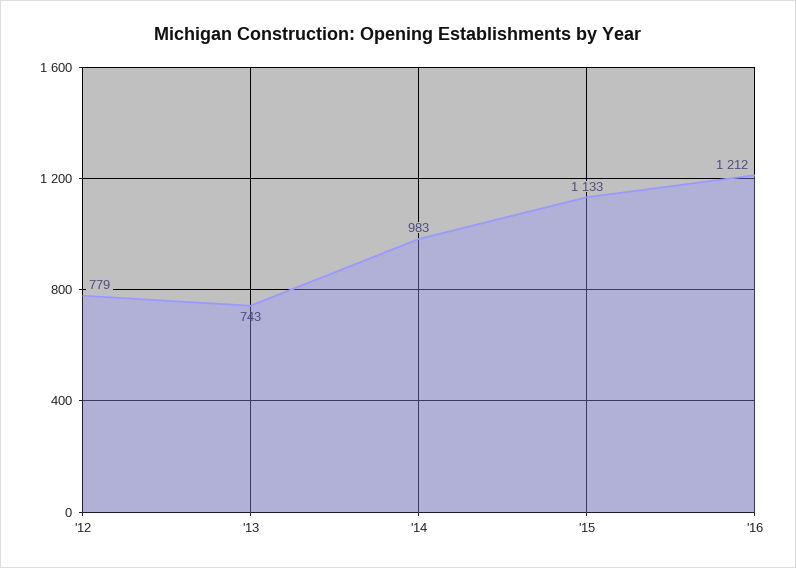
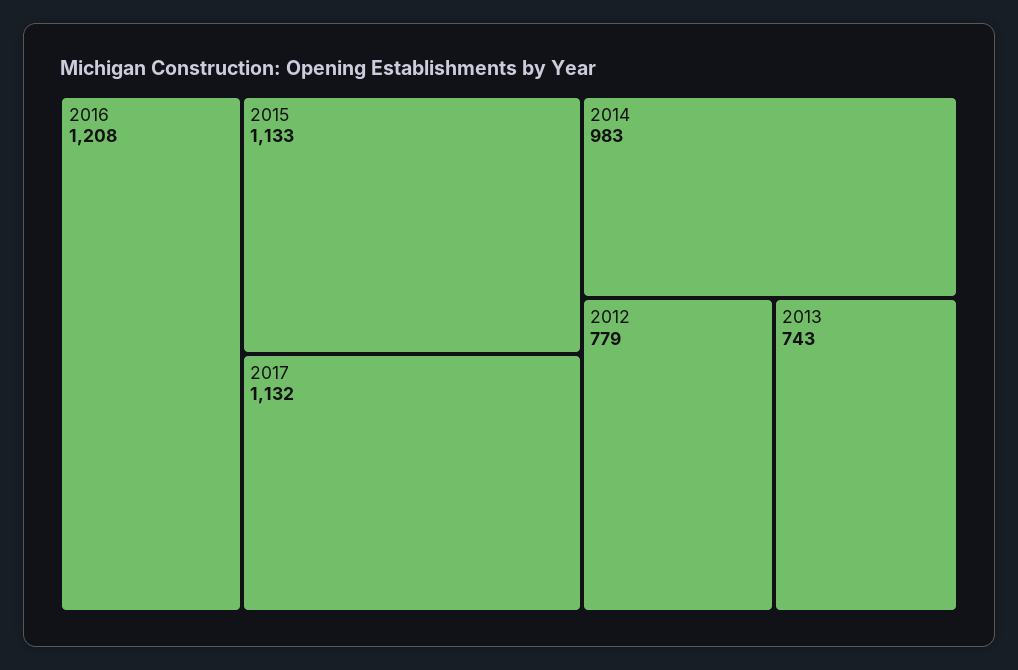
'16: 1212 -> 1208
2017: none -> 1132

